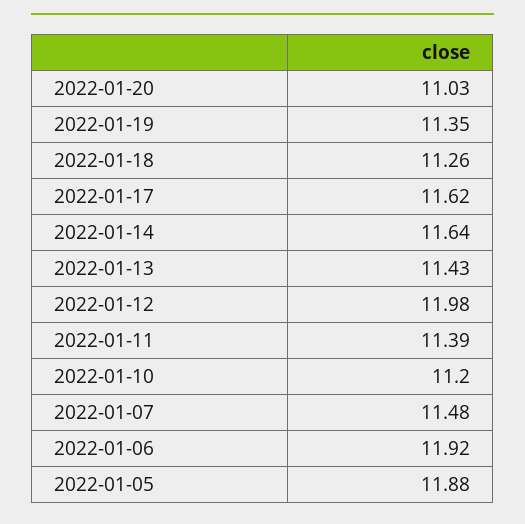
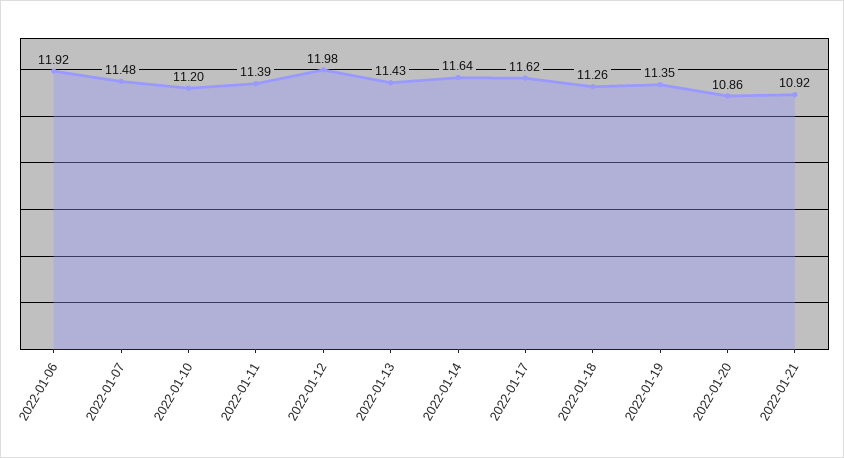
2022-01-20: 11.03 -> 10.86
2022-01-05: 11.88 -> none
2022-01-21: none -> 10.92

